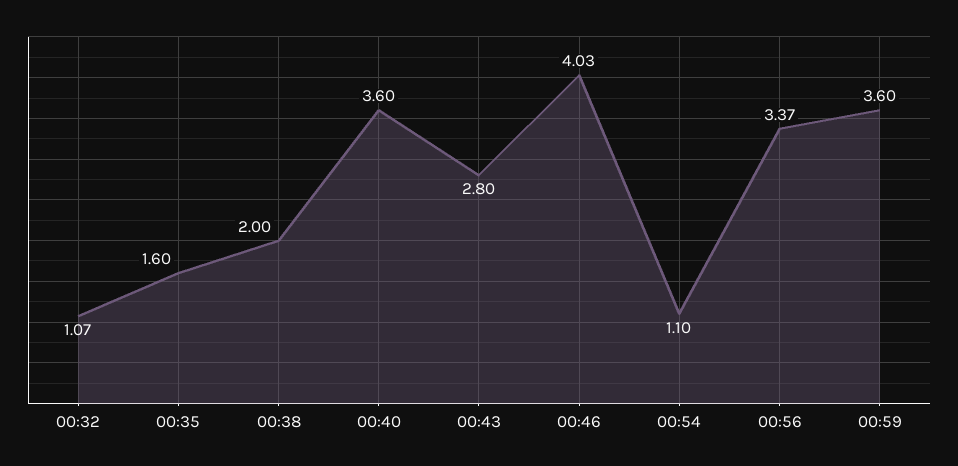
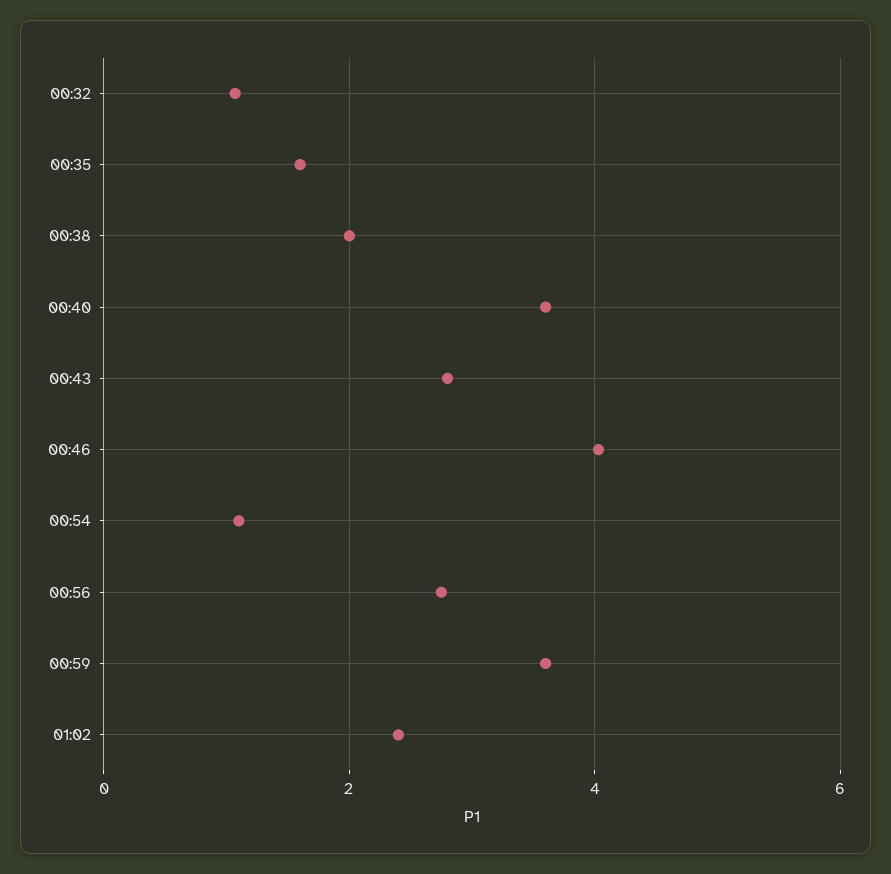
00:56: 3.37 -> 2.8
01:02: none -> 2.4

